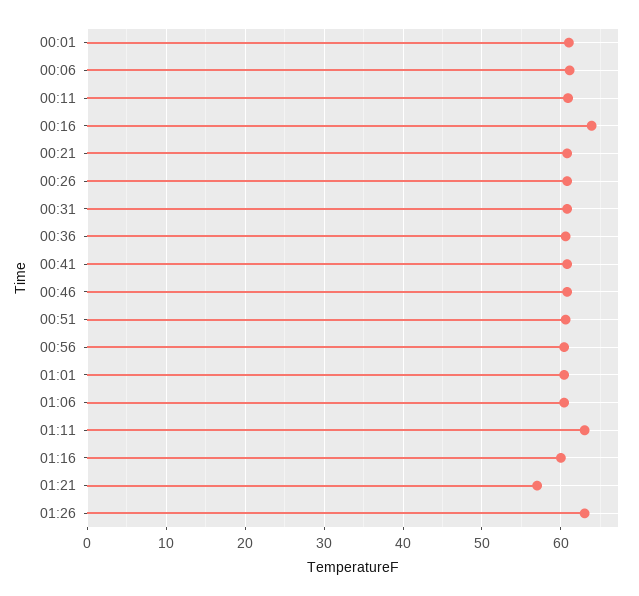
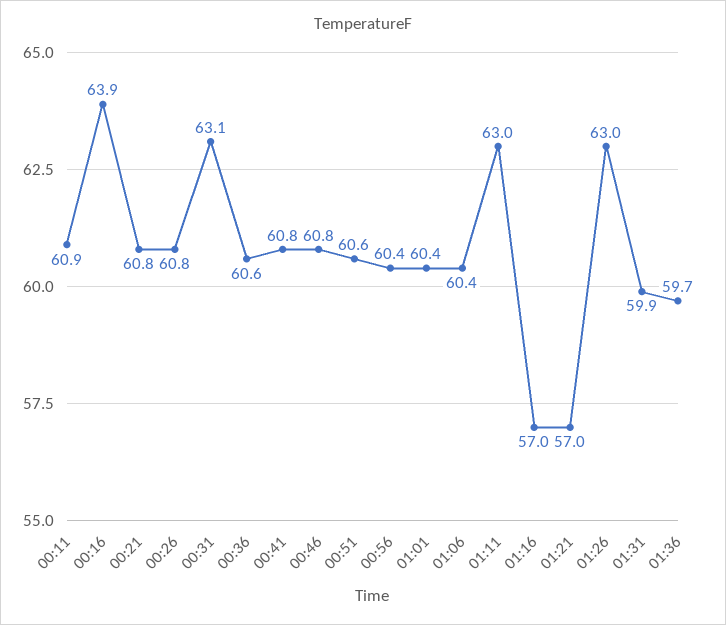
00:01: 61 -> none
00:06: 61 -> none
00:31: 61 -> 63.1
01:16: 60 -> 57
01:31: none -> 59.9
01:36: none -> 59.7

